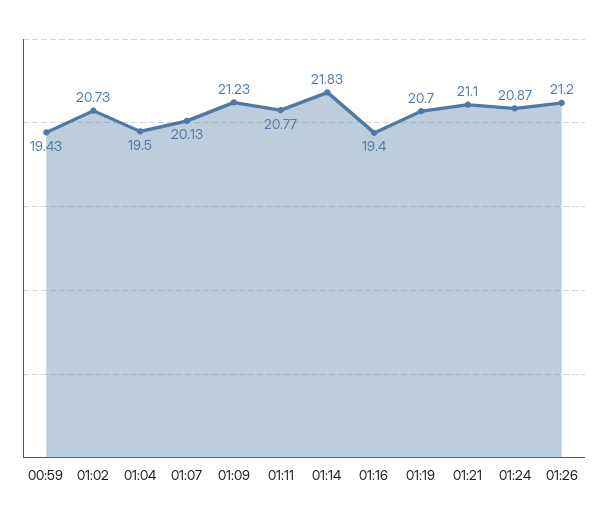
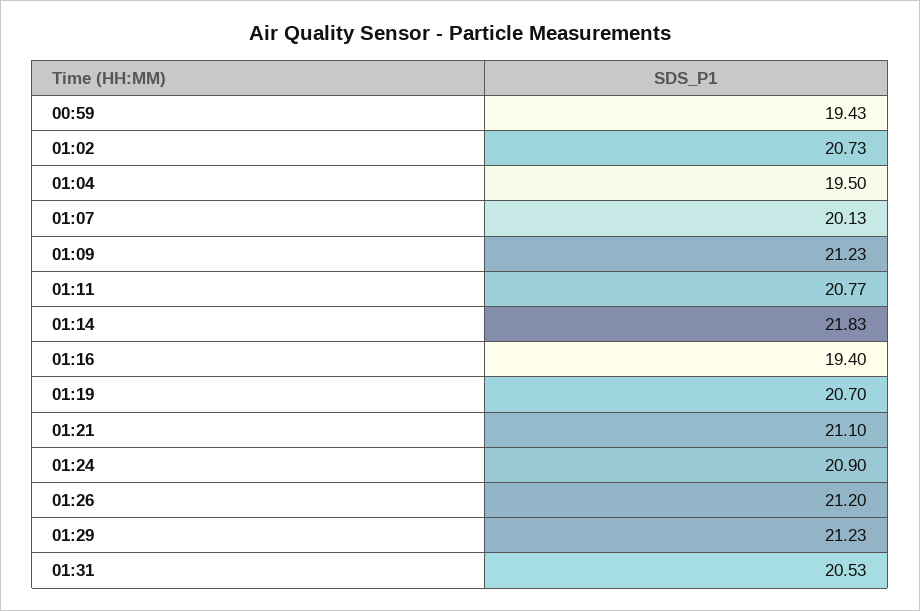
01:24: 20.87 -> 20.9
01:29: none -> 21.23
01:31: none -> 20.53

